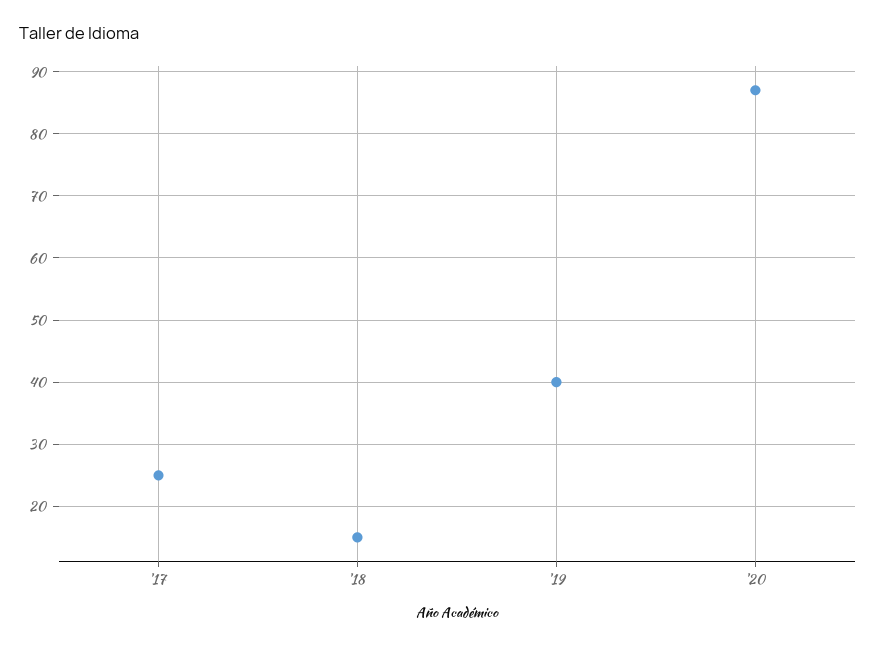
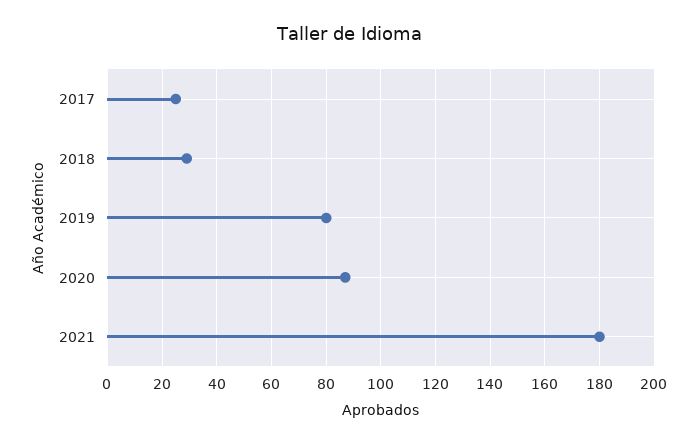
'18: 15 -> 30
'19: 40 -> 80
2021: none -> 180

